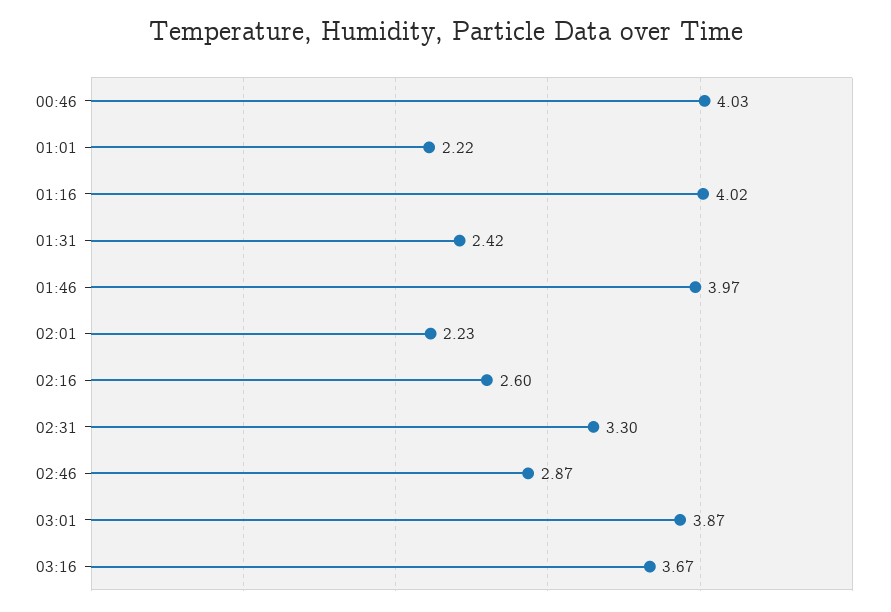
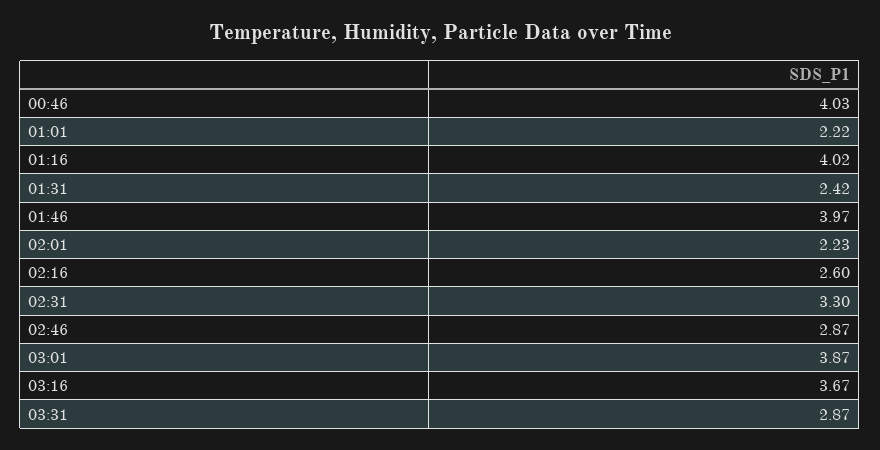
03:31: none -> 2.87

